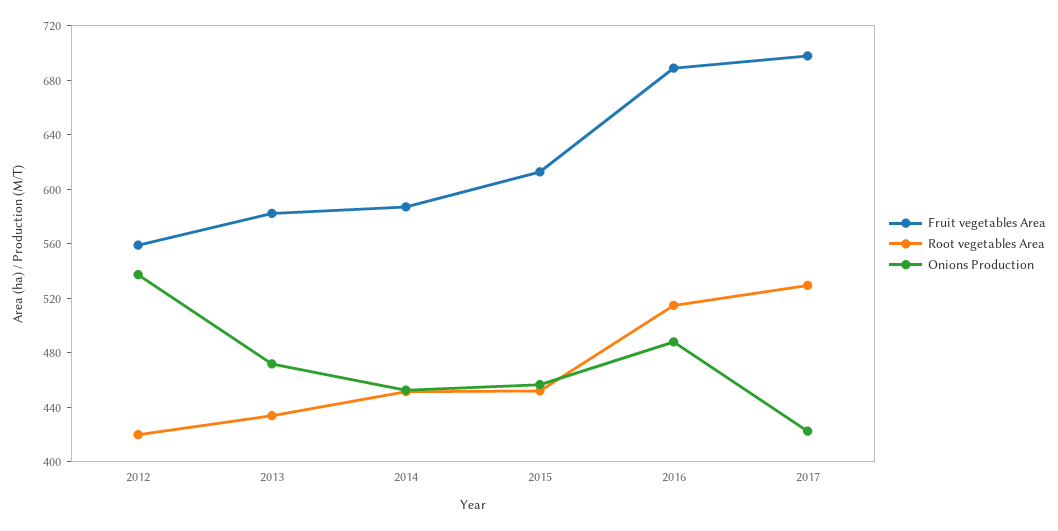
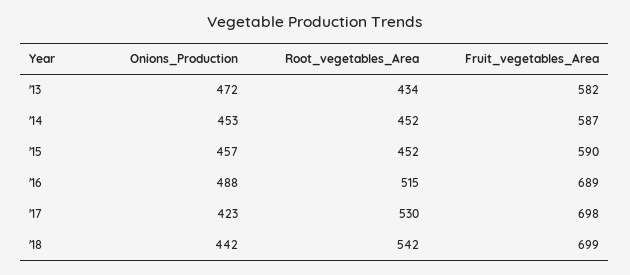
Fruit vegetables Area, 2012: 560 -> none
Root vegetables Area, 2012: 420 -> none
Onions Production, 2012: 540 -> none
Fruit vegetables Area, 2015: 610 -> 590
Onions Production, '18: none -> 442
Root vegetables Area, '18: none -> 542
Fruit vegetables Area, '18: none -> 699

